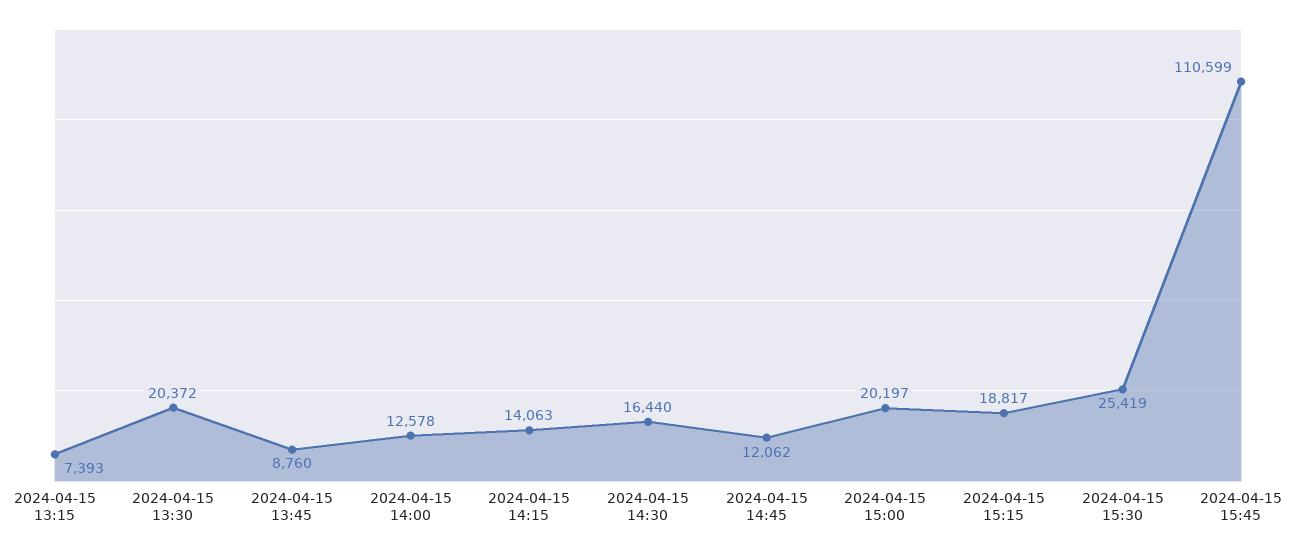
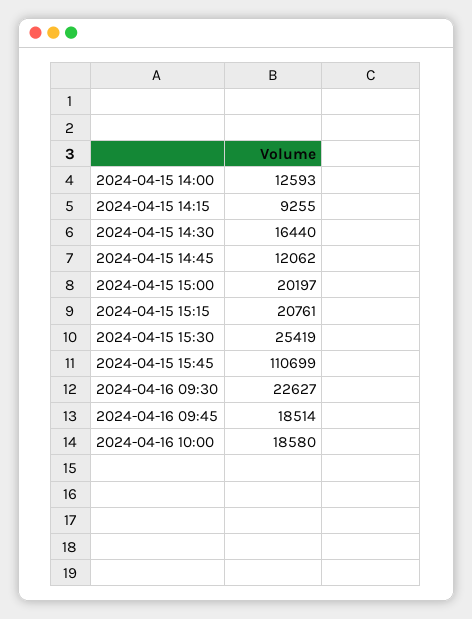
2024-04-15 13:15: 7393 -> none
2024-04-15 13:30: 20372 -> none
2024-04-15 13:45: 8760 -> none
2024-04-15 14:00: 12578 -> 12593
2024-04-15 14:15: 14063 -> 9255
2024-04-15 15:15: 18817 -> 20761
2024-04-15 15:45: 110599 -> 110699
2024-04-16 09:30: none -> 22627
2024-04-16 09:45: none -> 18514
2024-04-16 10:00: none -> 18580

